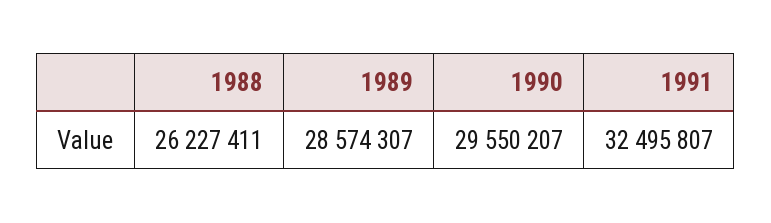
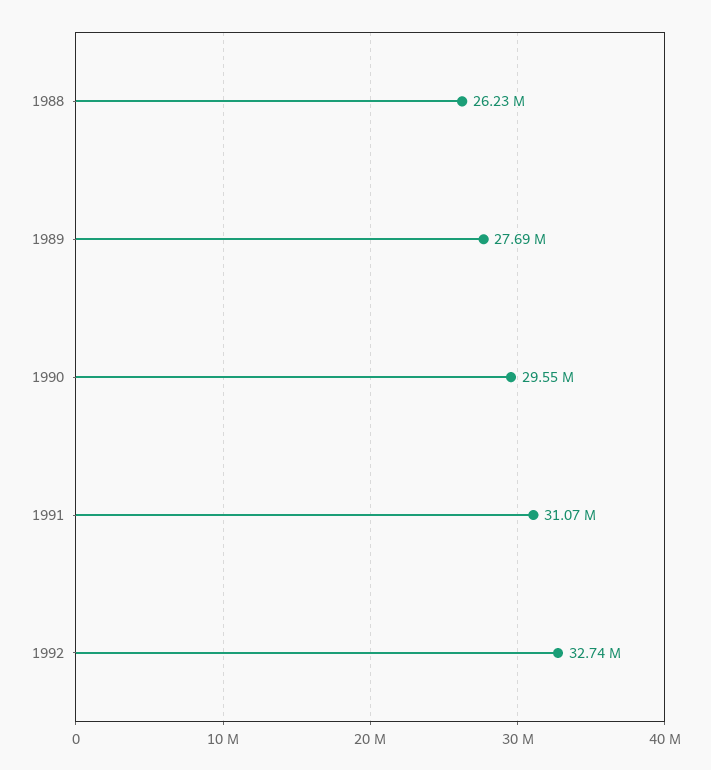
1989: 28574307 -> 27690000
1991: 32495807 -> 31070000
1992: none -> 32740000

